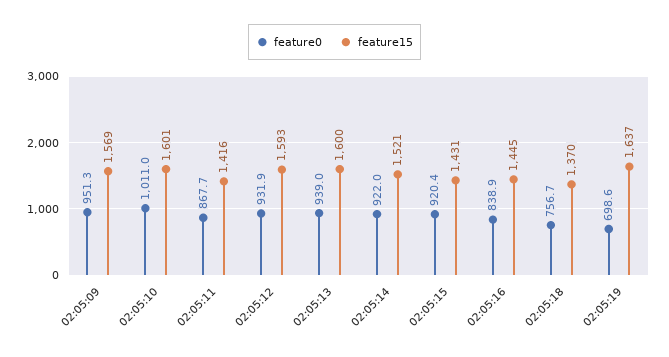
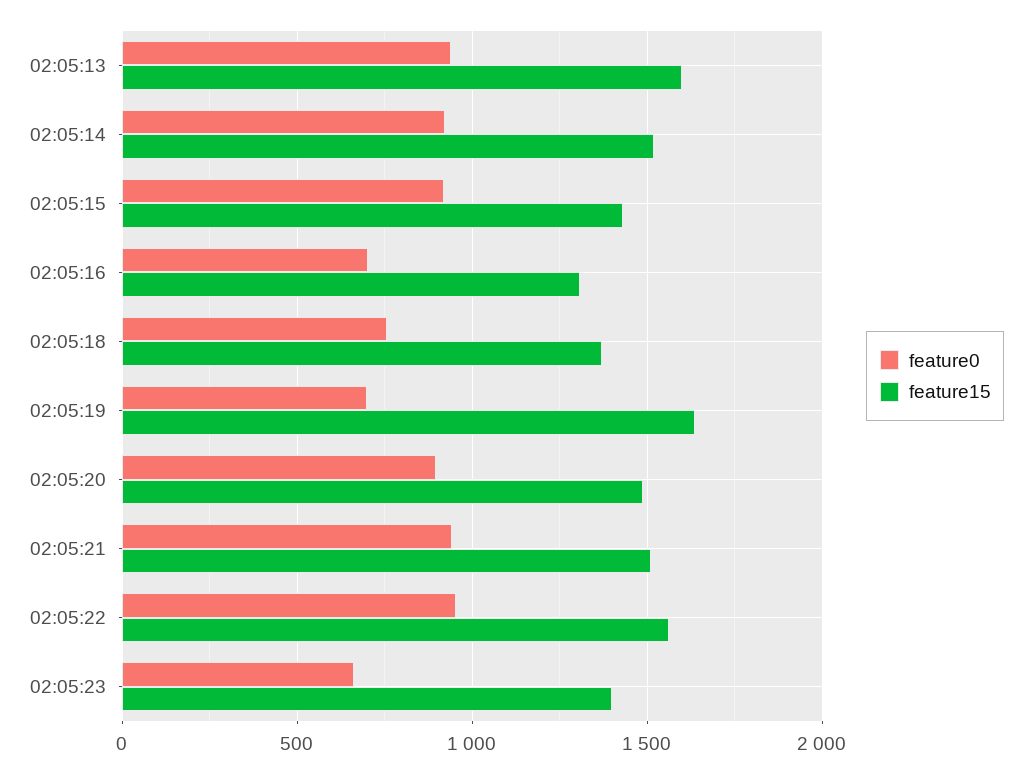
feature0, 02:05:09: 951.3 -> none
feature15, 02:05:09: 1569 -> none
feature0, 02:05:10: 1011 -> none
feature15, 02:05:10: 1601 -> none
feature0, 02:05:11: 867.7 -> none
feature15, 02:05:11: 1416 -> none
feature0, 02:05:12: 931.9 -> none
feature15, 02:05:12: 1593 -> none
feature0, 02:05:16: 838.9 -> 700
feature15, 02:05:16: 1445 -> 1300
feature0, 02:05:20: none -> 900
feature15, 02:05:20: none -> 1500
feature0, 02:05:21: none -> 950
feature15, 02:05:21: none -> 1500
feature0, 02:05:22: none -> 950
feature15, 02:05:22: none -> 1550
feature0, 02:05:23: none -> 650
feature15, 02:05:23: none -> 1400

